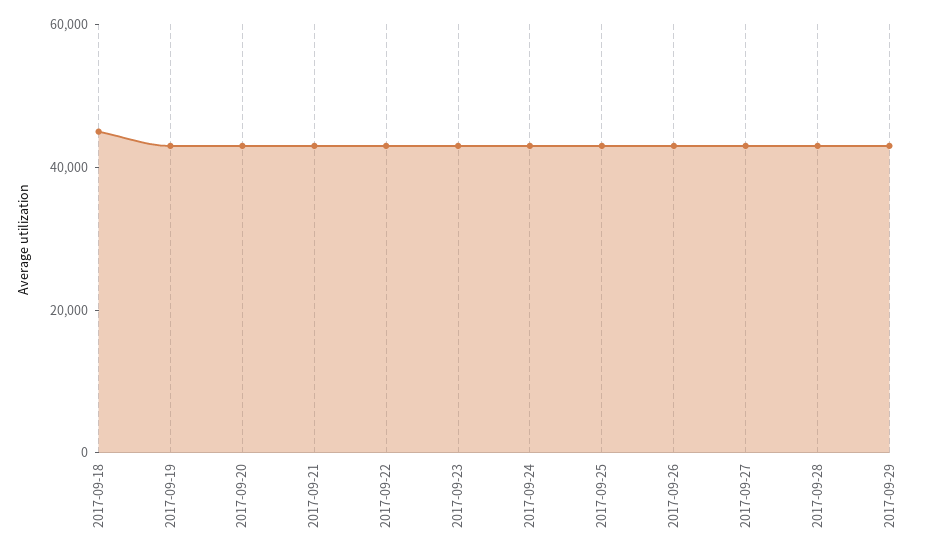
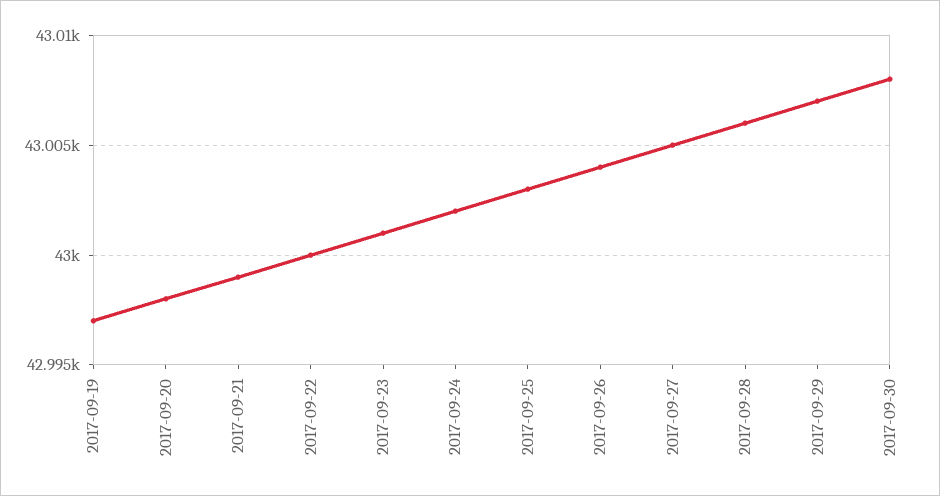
2017-09-18: 45000 -> none
2017-09-30: none -> 43008

